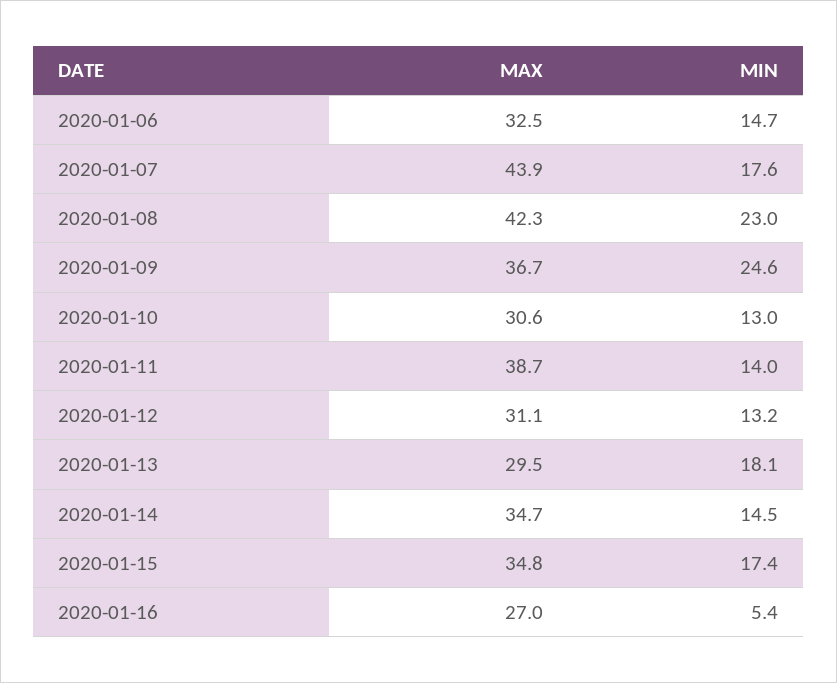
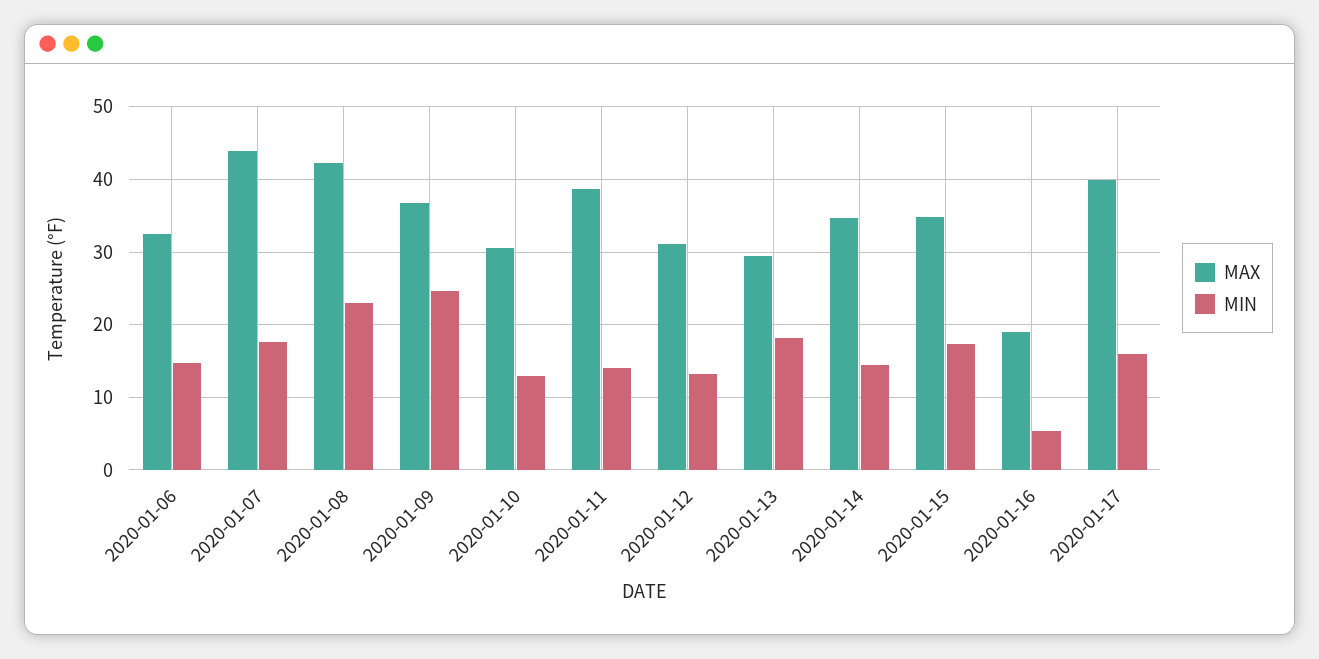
MAX, 2020-01-16: 27 -> 19
MAX, 2020-01-17: none -> 40
MIN, 2020-01-17: none -> 16

